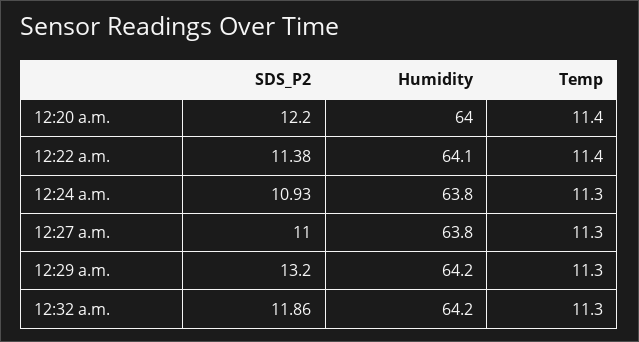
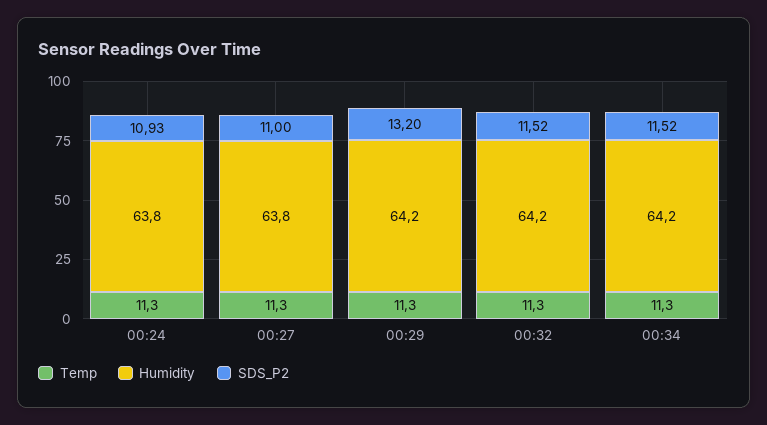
SDS_P2, 12:20 a.m.: 12.2 -> none
Humidity, 12:20 a.m.: 64 -> none
Temp, 12:20 a.m.: 11.4 -> none
SDS_P2, 12:22 a.m.: 11.38 -> none
Humidity, 12:22 a.m.: 64.1 -> none
Temp, 12:22 a.m.: 11.4 -> none
SDS_P2, 12:32 a.m.: 11.86 -> 11.52
Temp, 00:34: none -> 11.3
Humidity, 00:34: none -> 64.2
SDS_P2, 00:34: none -> 11.52

